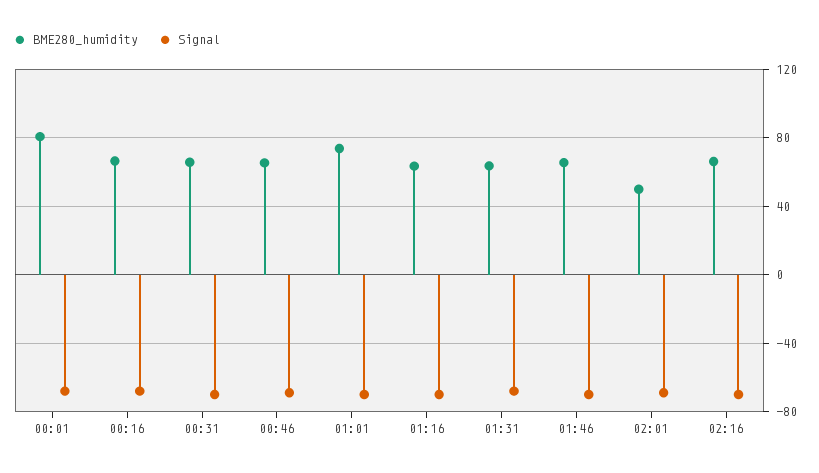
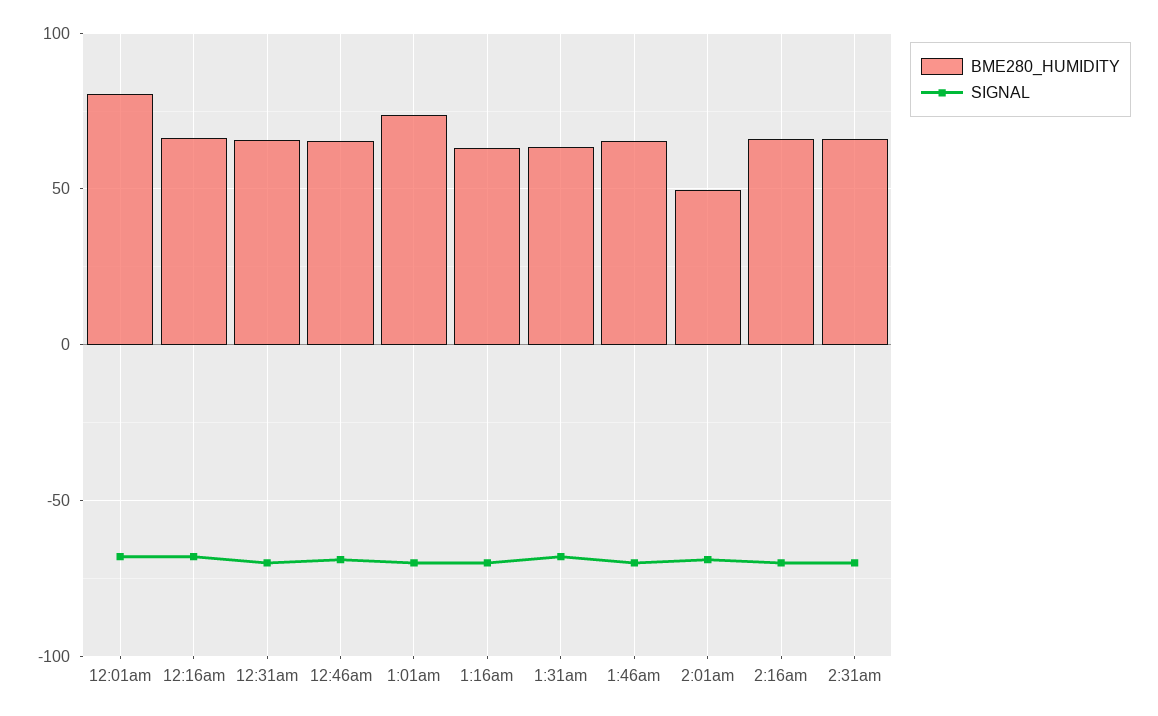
BME280_humidity, 2:31am: none -> 65
Signal, 2:31am: none -> -70

